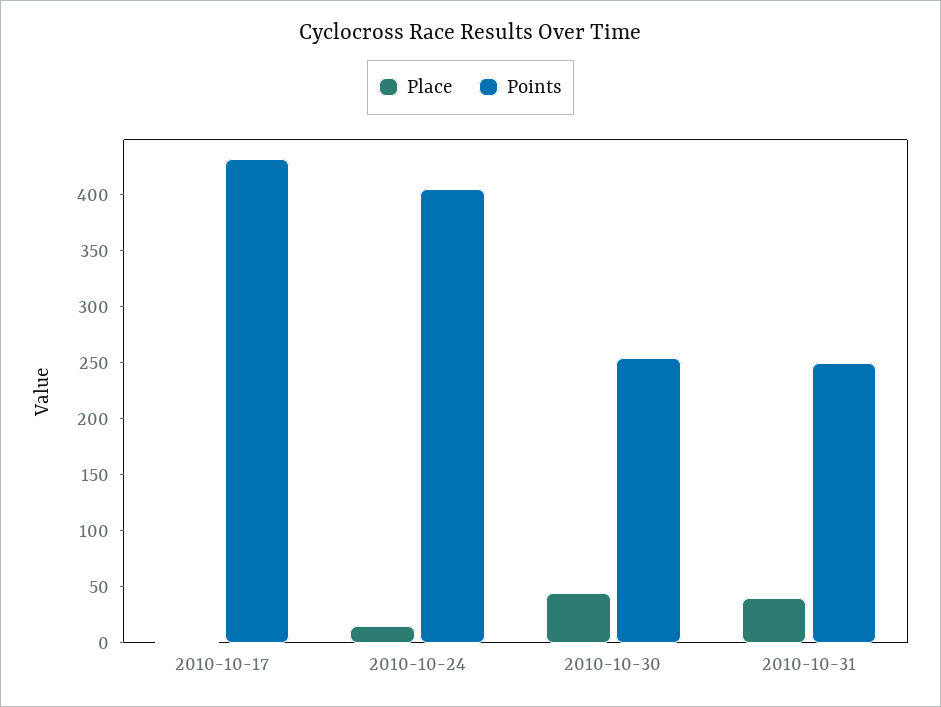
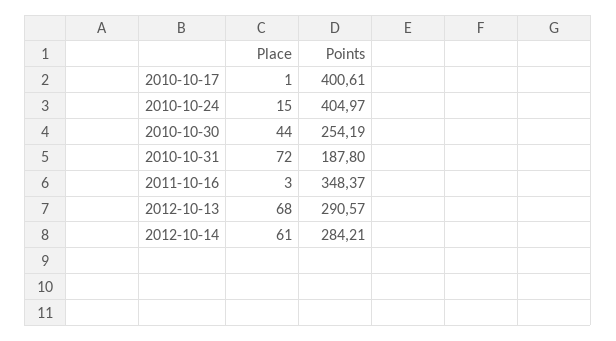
Points, 2010-10-17: 430 -> 400.61
Place, 2010-10-31: 40 -> 72
Points, 2010-10-31: 250 -> 187.8
Place, 2011-10-16: none -> 3
Points, 2011-10-16: none -> 348.37
Place, 2012-10-13: none -> 68
Points, 2012-10-13: none -> 290.57
Place, 2012-10-14: none -> 61
Points, 2012-10-14: none -> 284.21

